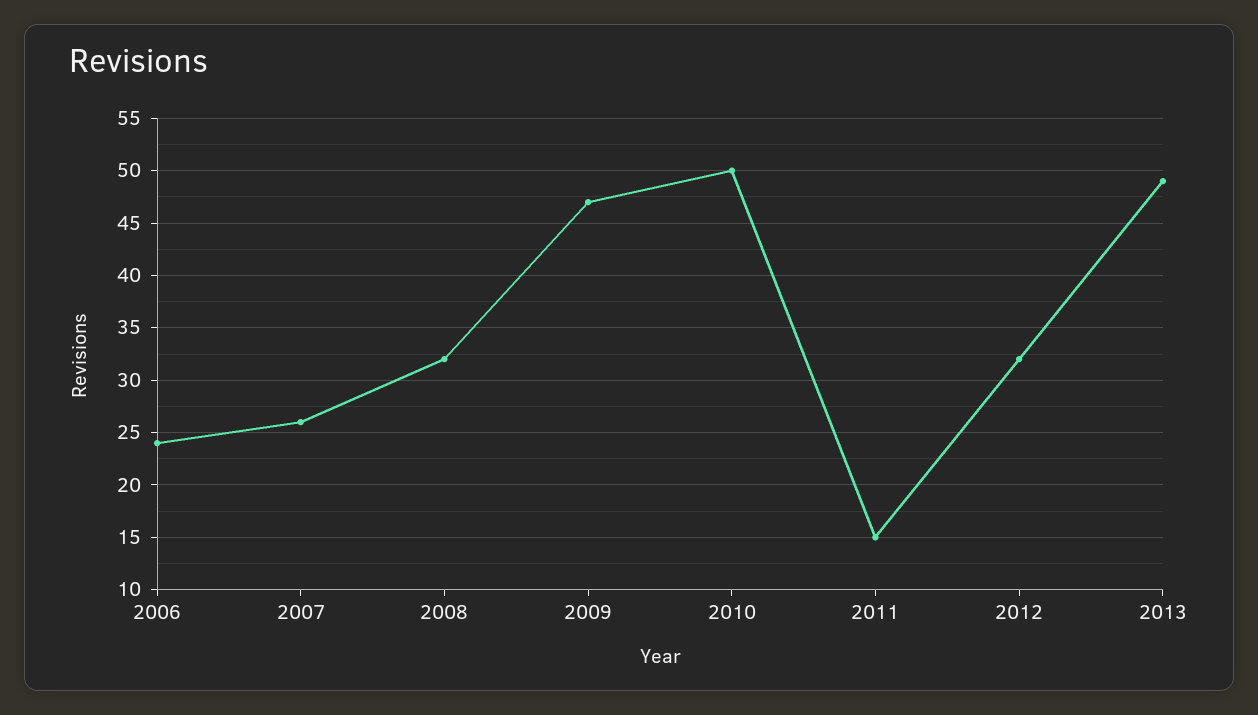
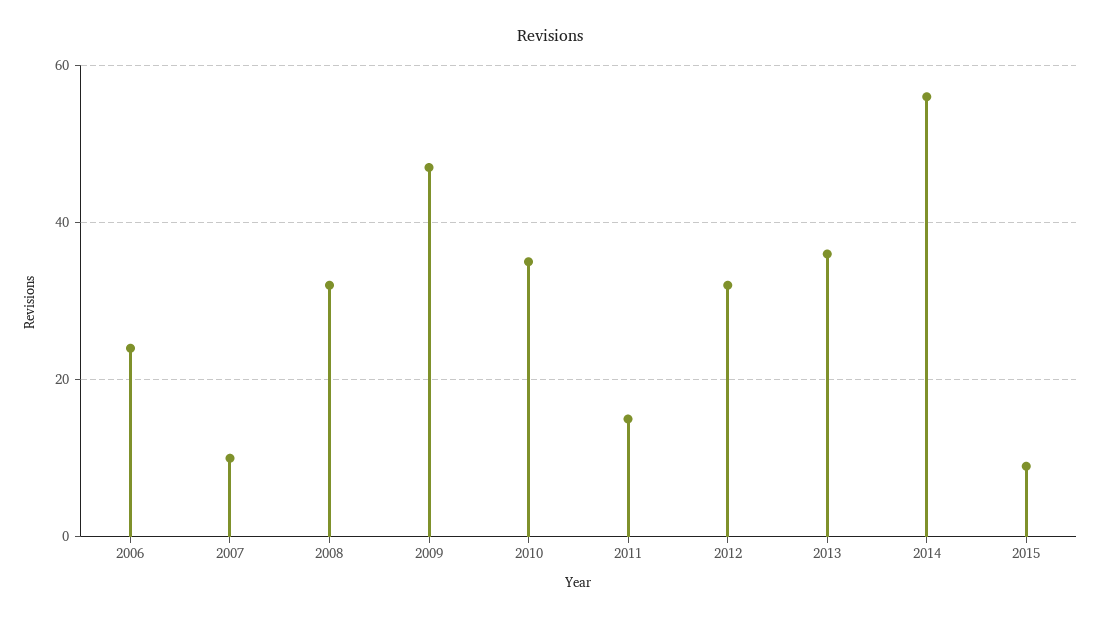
2007: 26 -> 10
2010: 50 -> 35
2013: 49 -> 35
2014: none -> 55
2015: none -> 10

